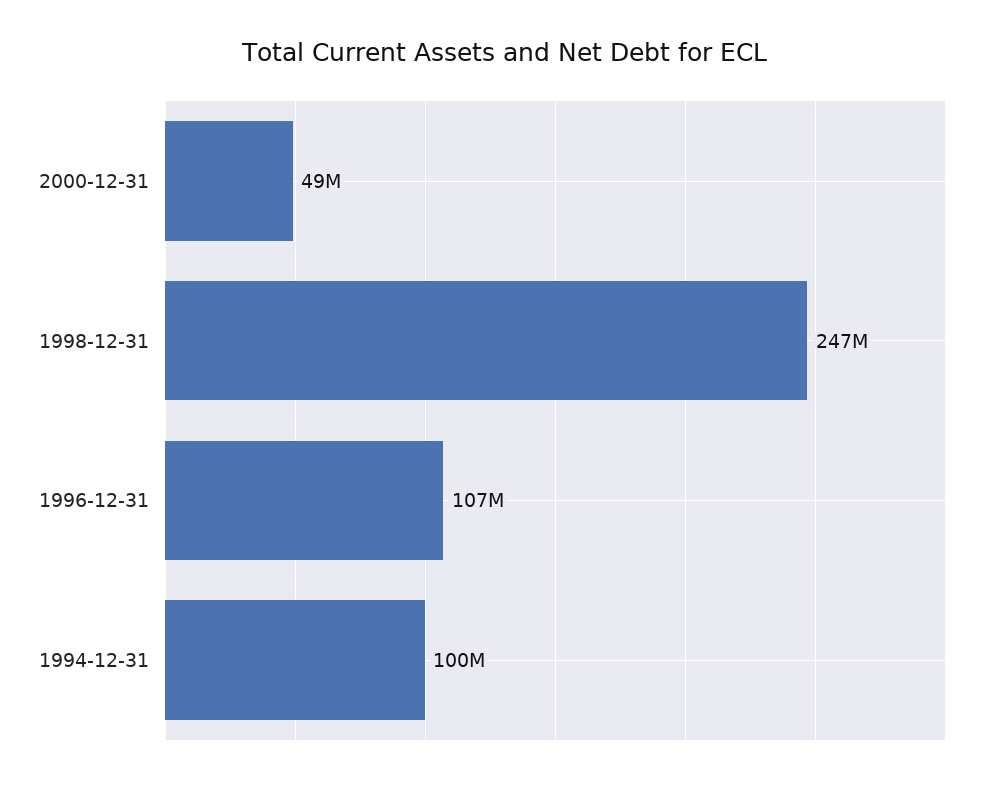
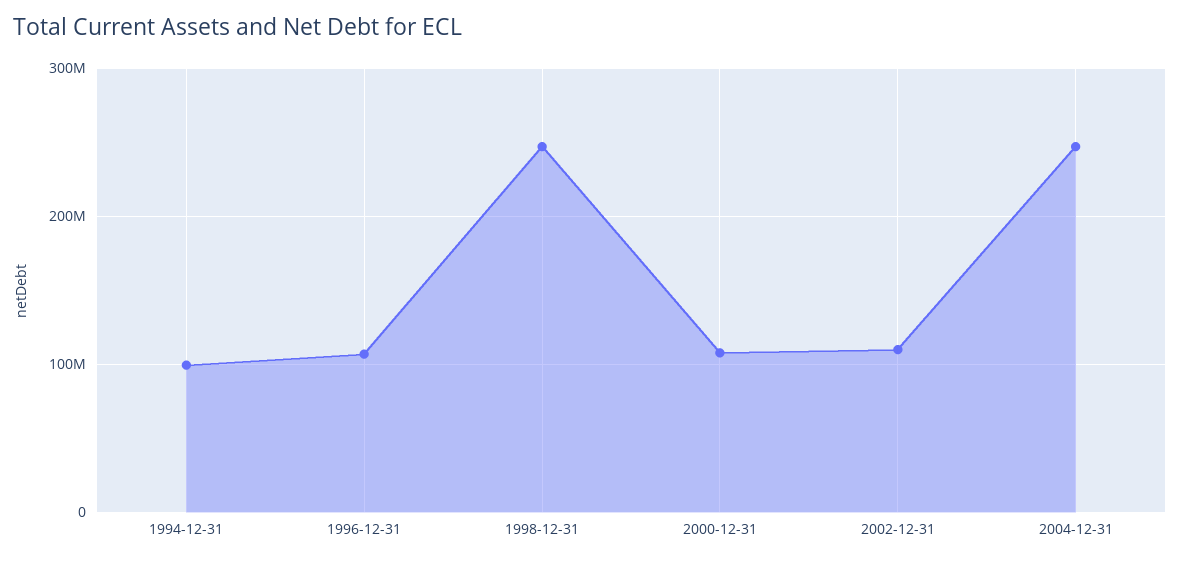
2000-12-31: 49000000 -> 110000000
2002-12-31: none -> 110000000
2004-12-31: none -> 250000000

